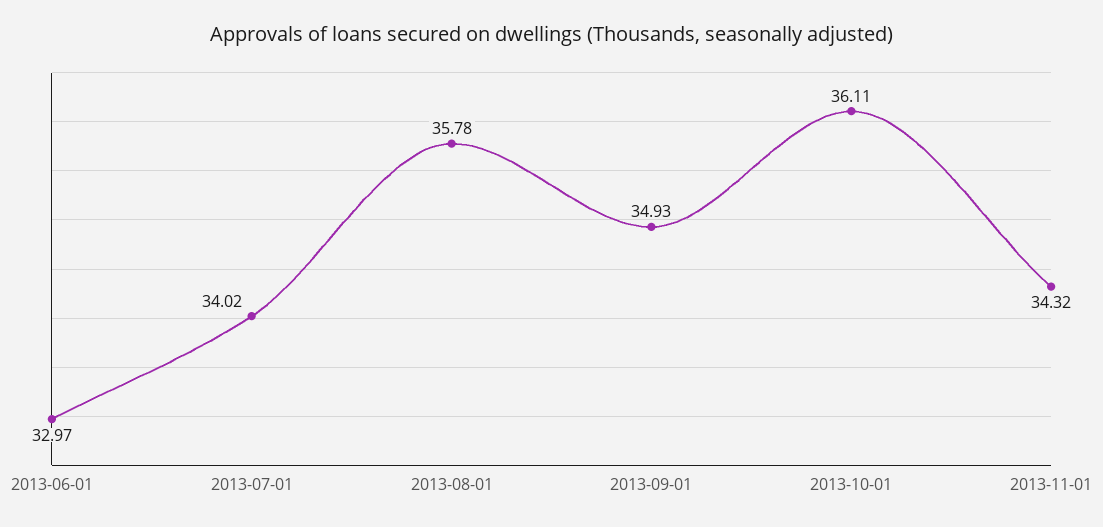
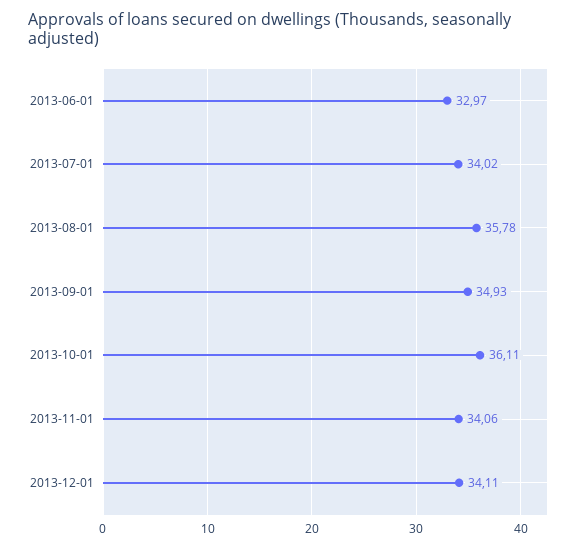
2013-11-01: 34.32 -> 34.06
2013-12-01: none -> 34.11

